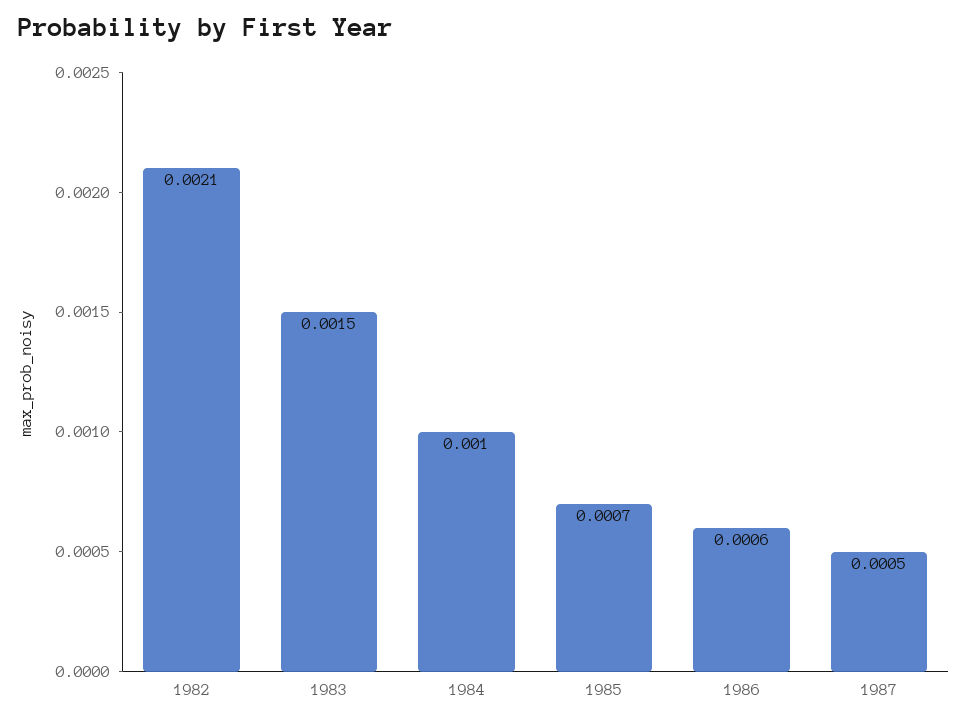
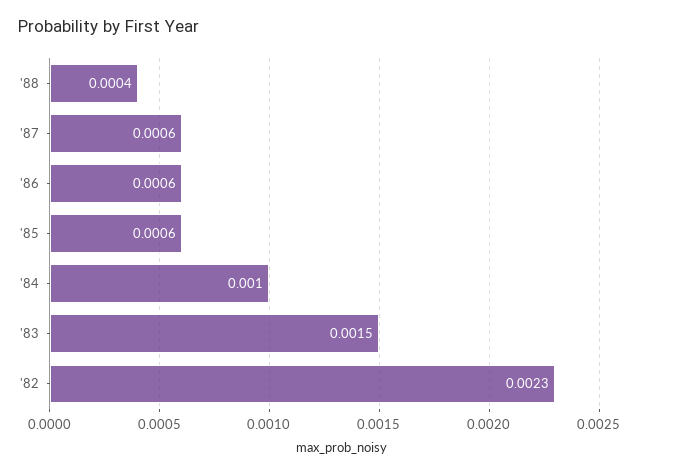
1982: 0.0021 -> 0.0023
1985: 0.0007 -> 0.0006
1987: 0.0005 -> 0.0006
'88: none -> 0.0004

